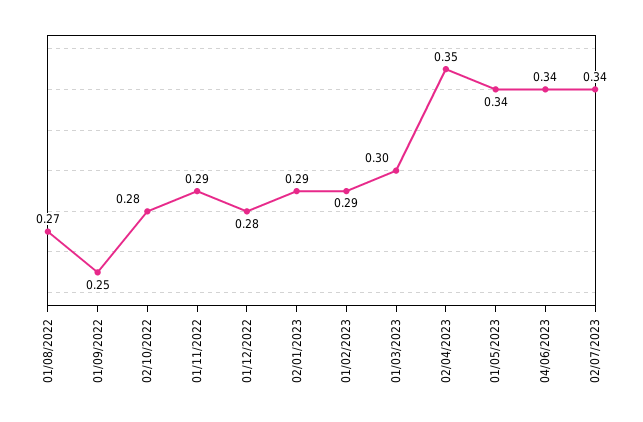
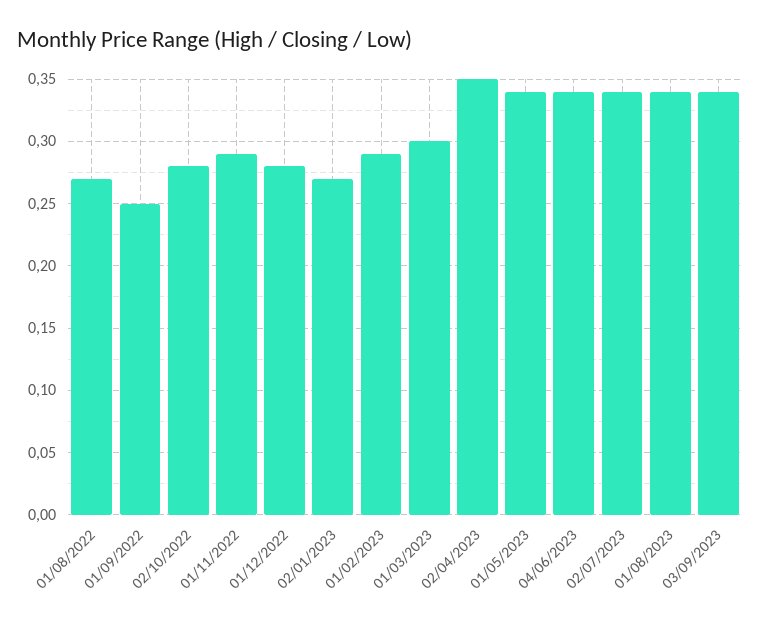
02/01/2023: 0.29 -> 0.27
01/08/2023: none -> 0.34
03/09/2023: none -> 0.34

